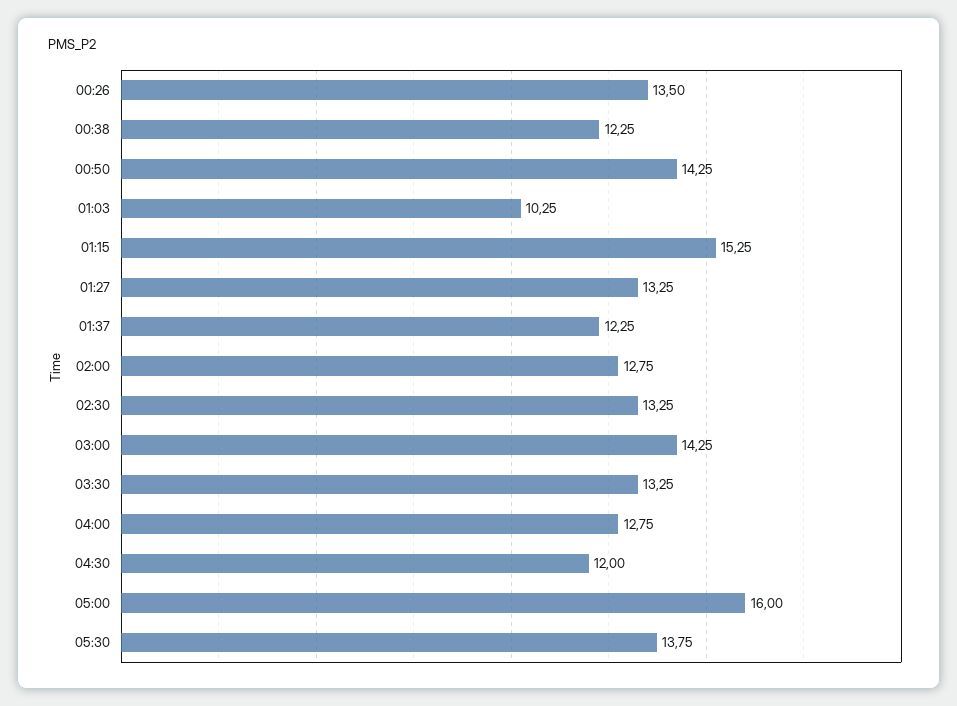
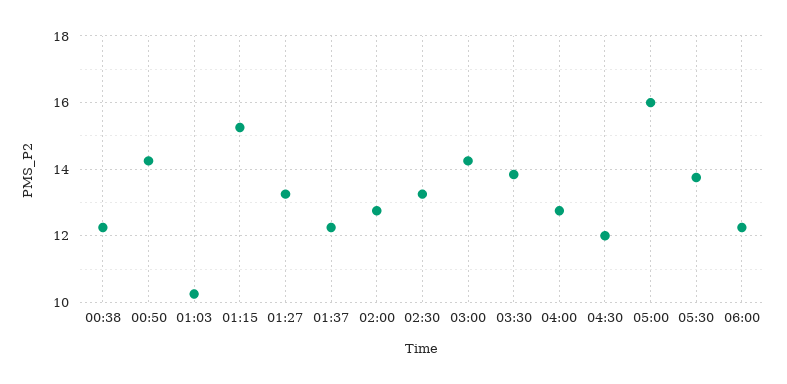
00:26: 13.5 -> none
03:30: 13.25 -> 13.8
06:00: none -> 12.2

